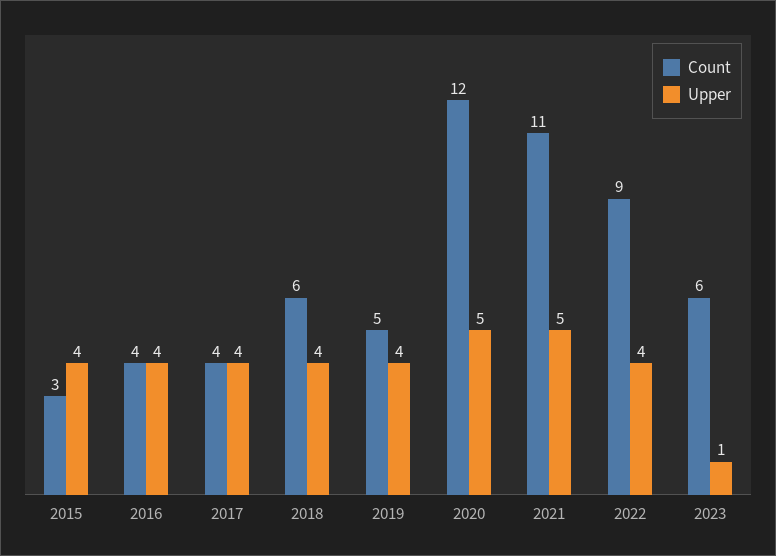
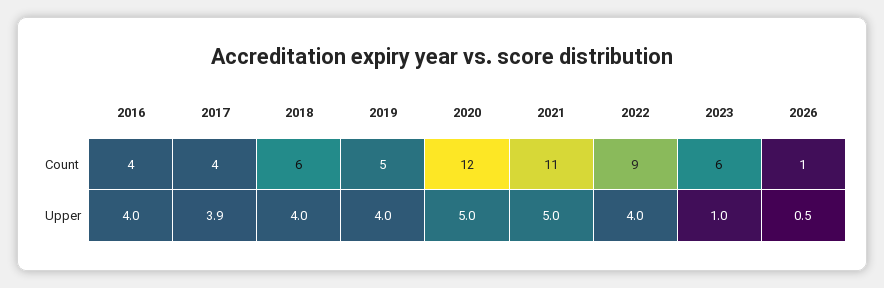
Count, 2015: 3 -> none
Upper, 2015: 4 -> none
Upper, 2017: 4 -> 3.9
Count, 2026: none -> 1
Upper, 2026: none -> 0.5

